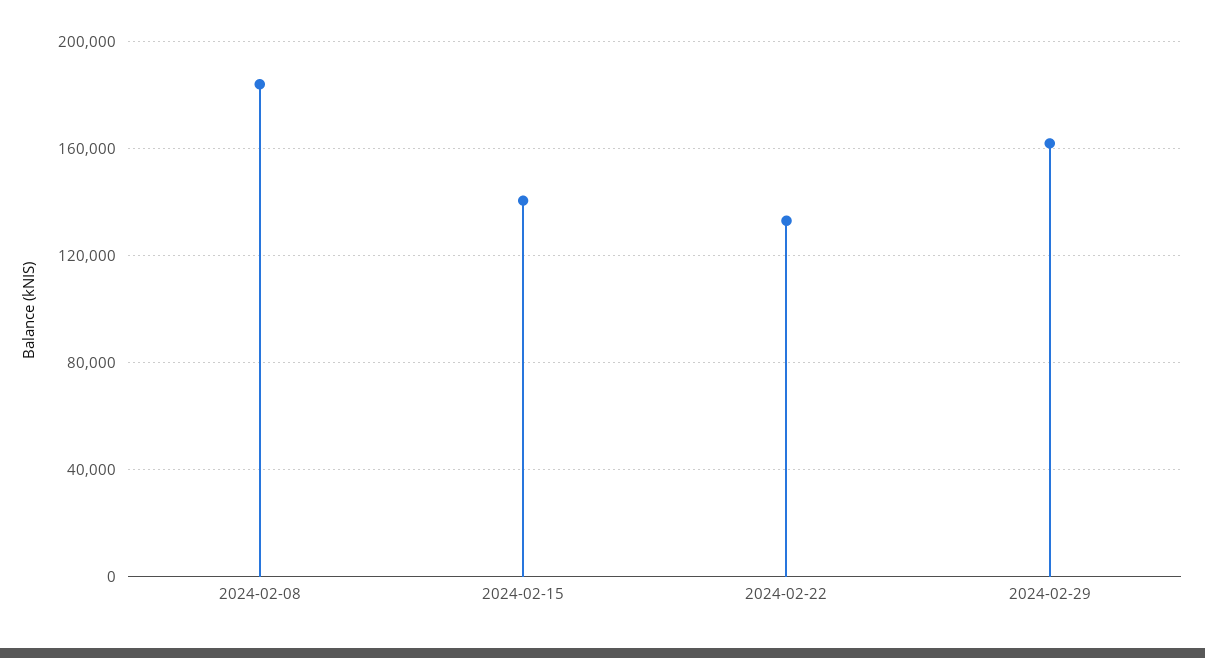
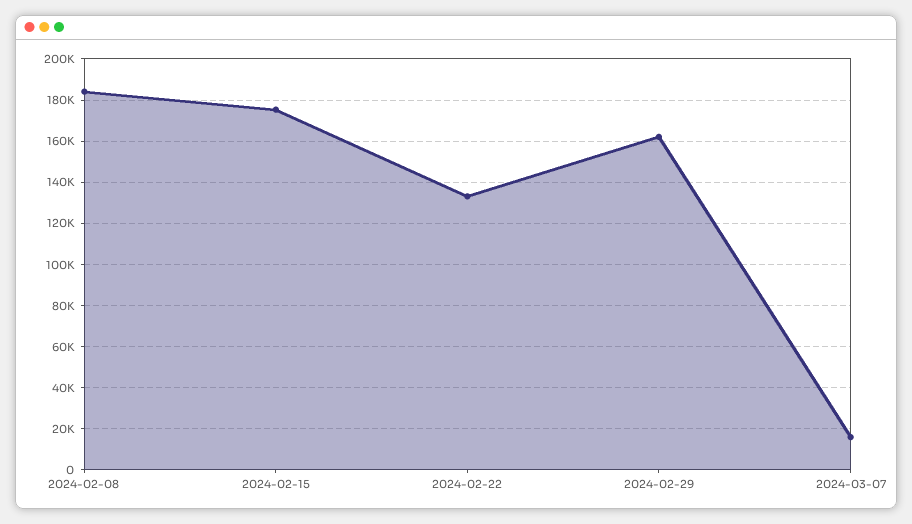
2024-02-15: 140000 -> 175000
2024-03-07: none -> 15000

